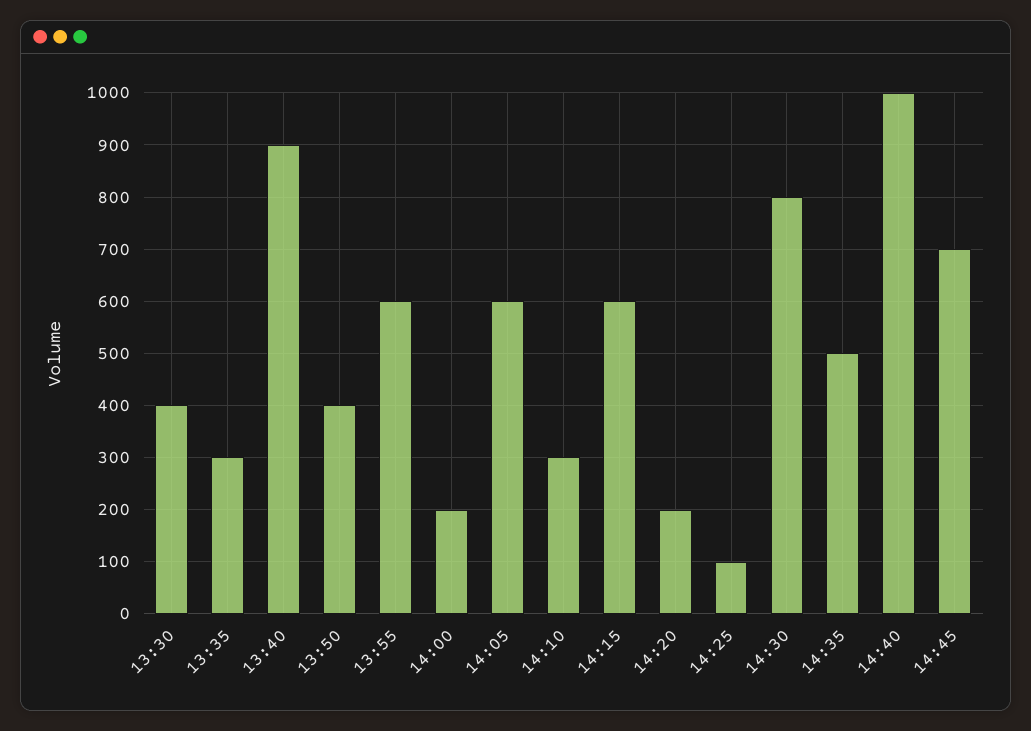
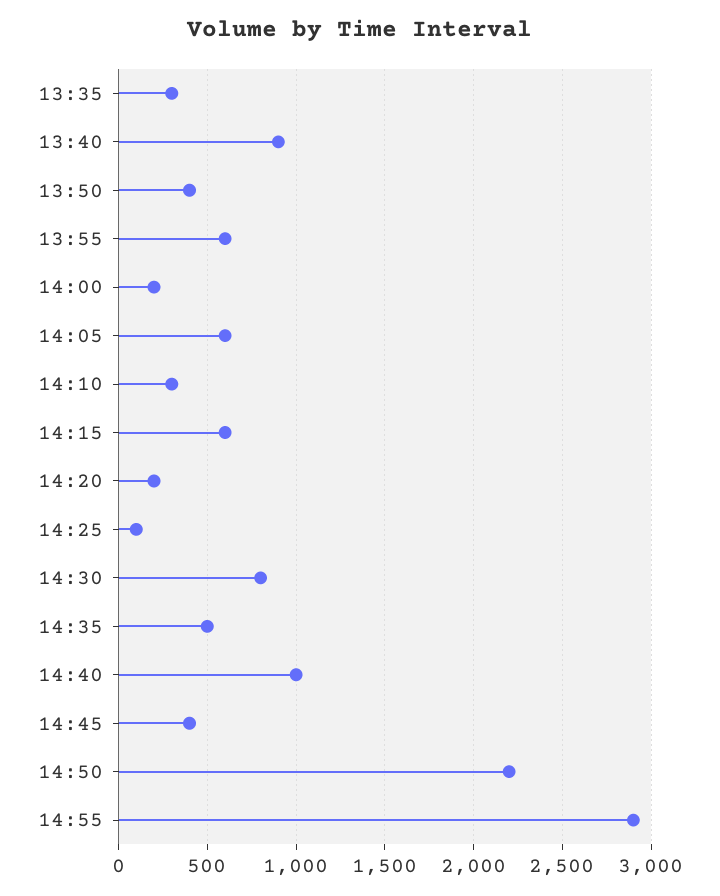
13:30: 400 -> none
14:45: 700 -> 400
14:50: none -> 2200
14:55: none -> 2900

